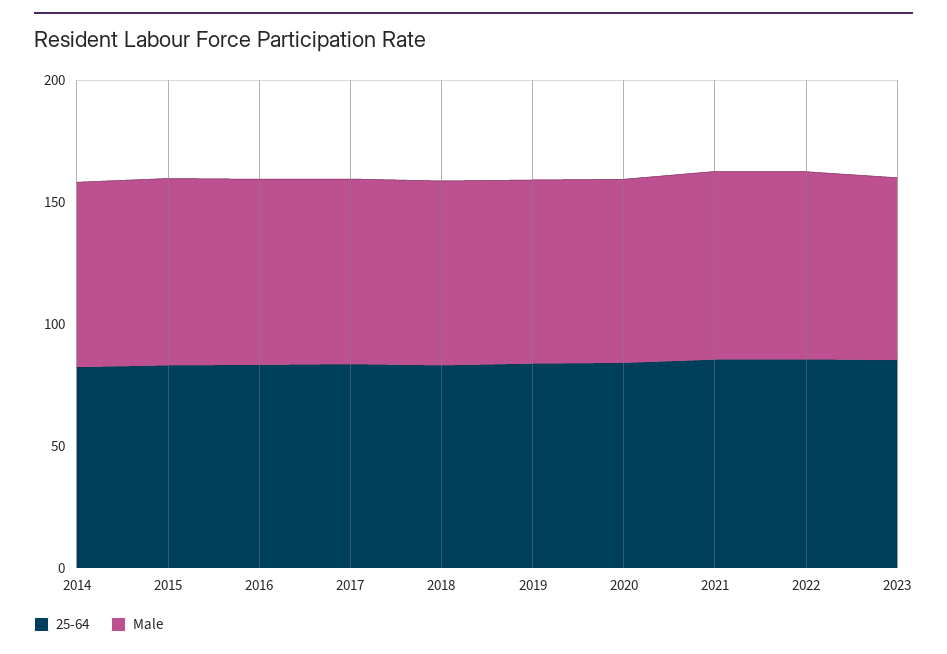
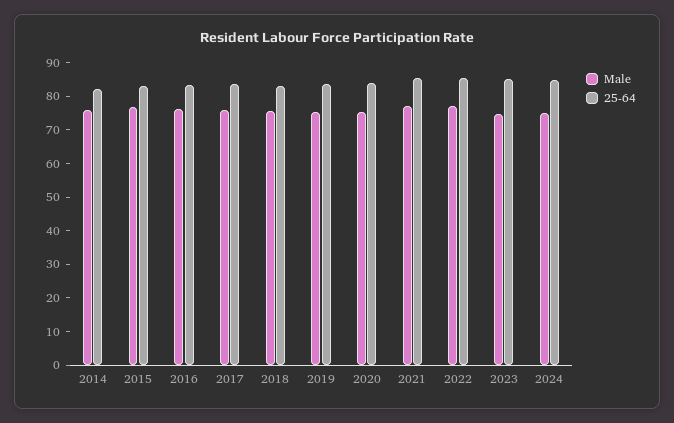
Male, 2024: none -> 75
25-64, 2024: none -> 85

